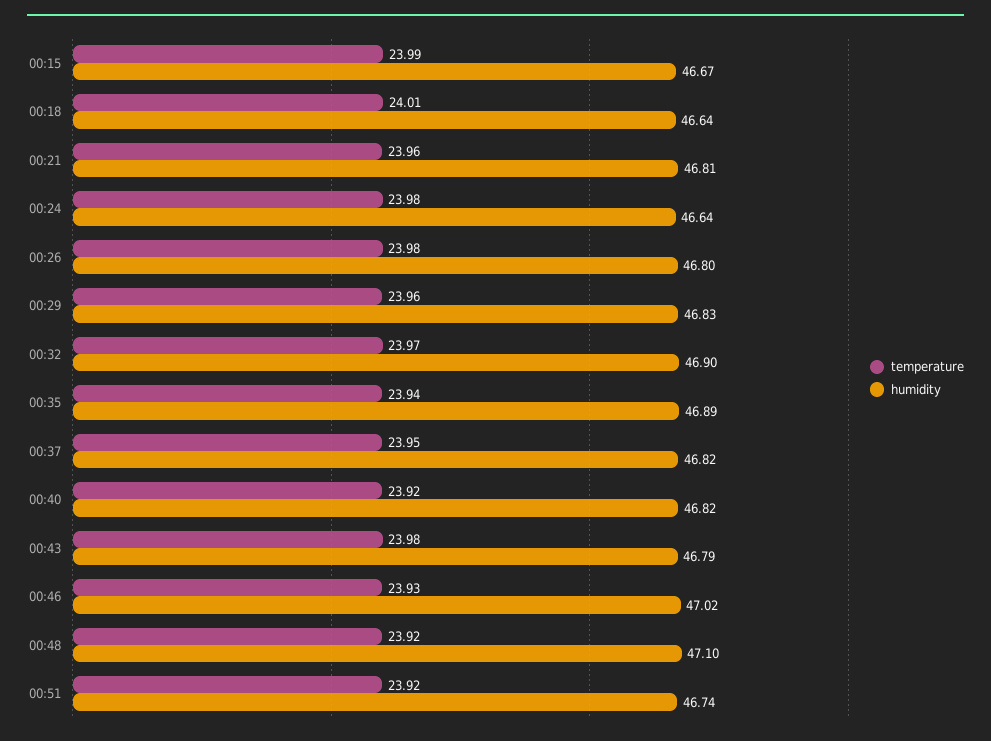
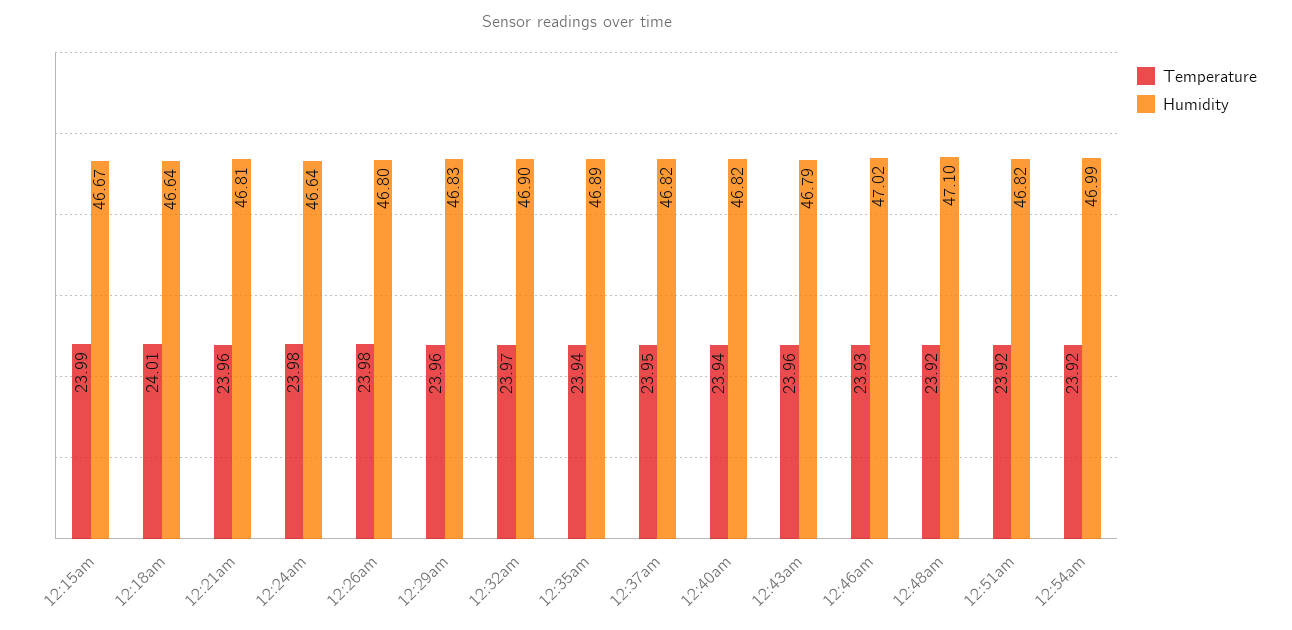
temperature, 00:40: 23.92 -> 23.94
temperature, 00:43: 23.98 -> 23.96
humidity, 00:51: 46.74 -> 46.82
temperature, 12:54am: none -> 23.92
humidity, 12:54am: none -> 46.99

